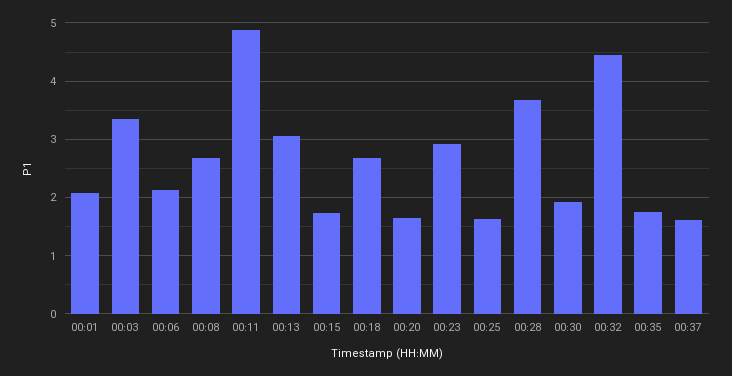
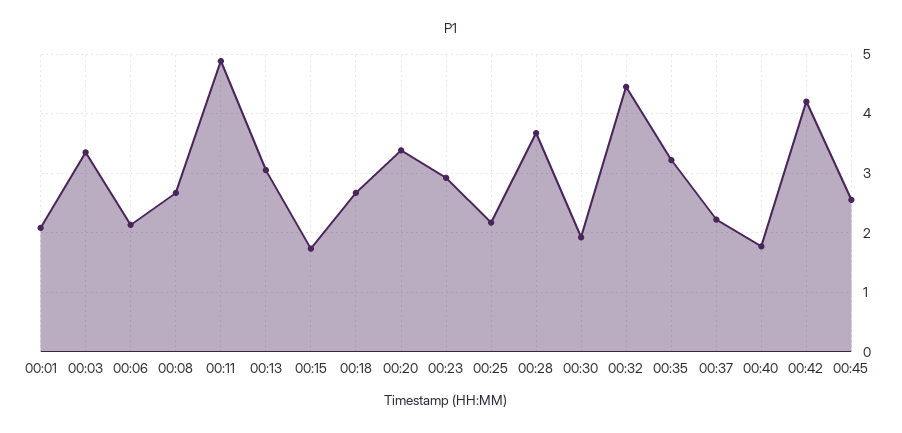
00:20: 1.6 -> 3.4
00:25: 1.6 -> 2.2
00:35: 1.8 -> 3.2
00:37: 1.6 -> 2.2
00:40: none -> 1.8
00:42: none -> 4.2
00:45: none -> 2.6

